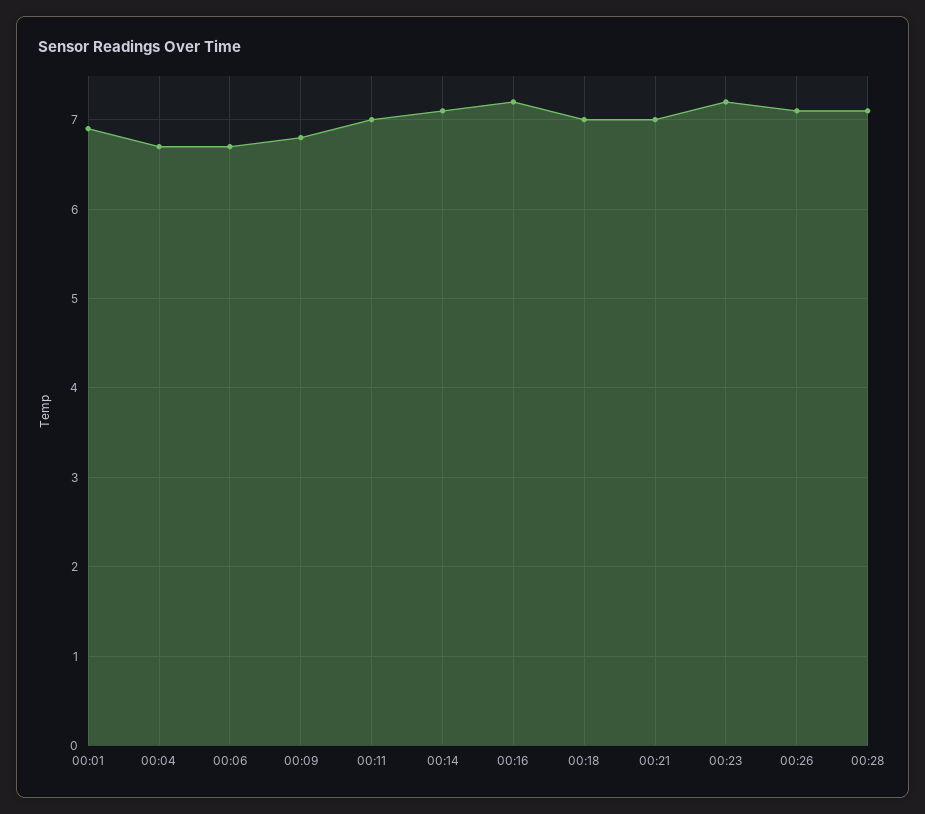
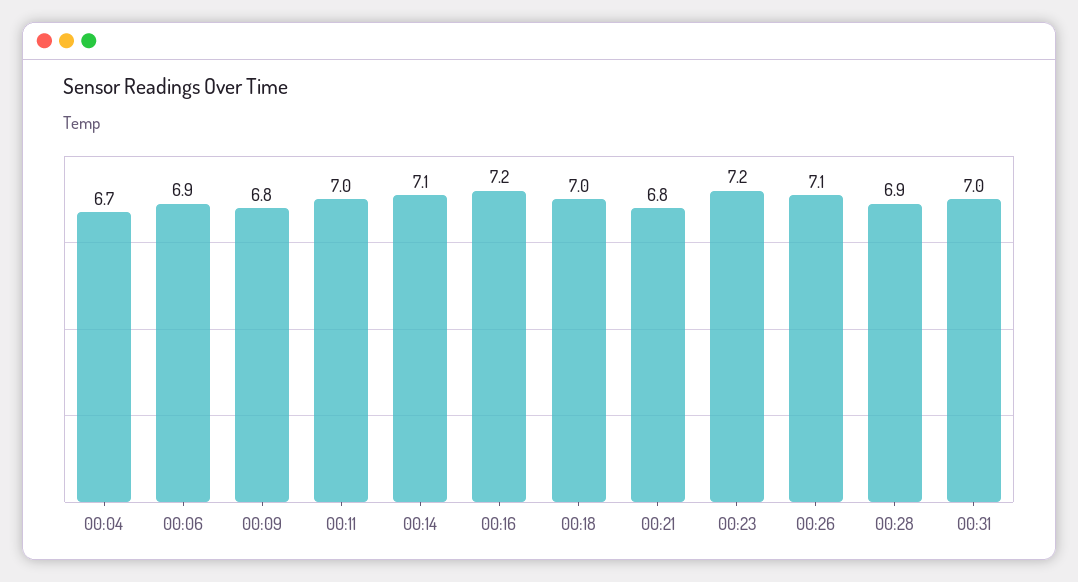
00:01: 6.9 -> none
00:06: 6.7 -> 6.9
00:21: 7 -> 6.8
00:28: 7.1 -> 6.9
00:31: none -> 7

